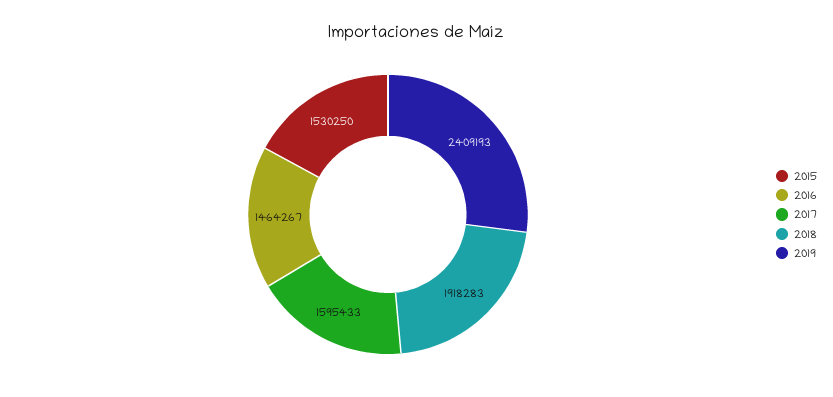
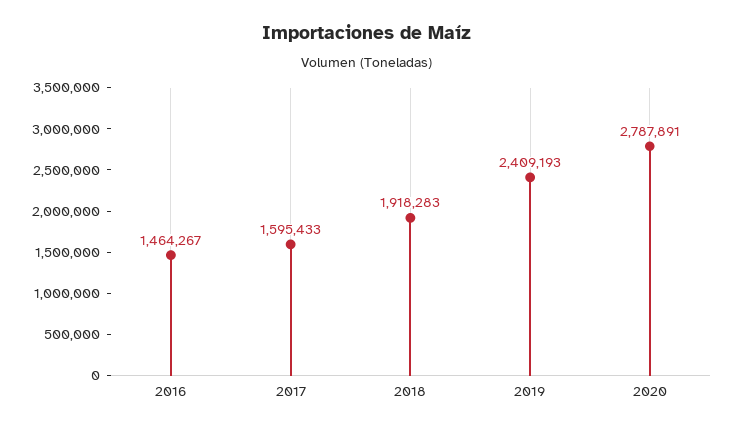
2015: 1530250 -> none
2020: none -> 2787891

